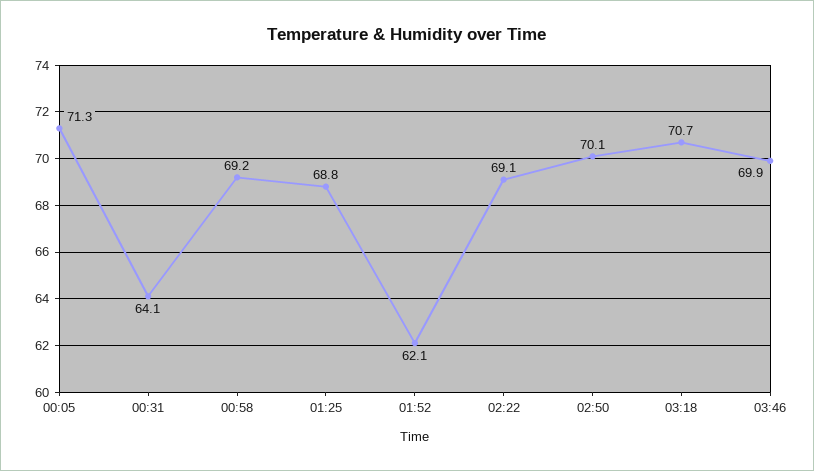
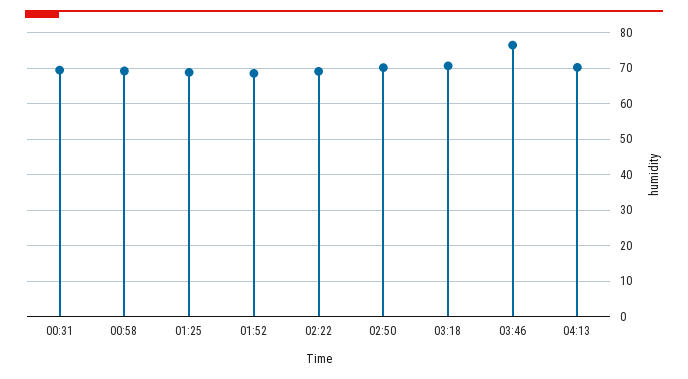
00:05: 71.3 -> none
00:31: 64.1 -> 70
01:52: 62.1 -> 68
03:46: 69.9 -> 76
04:13: none -> 70

